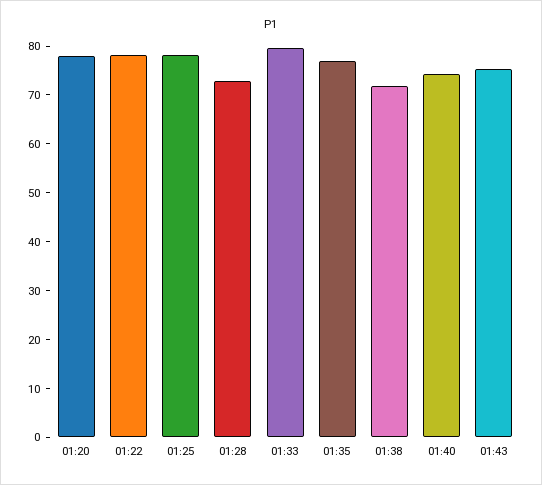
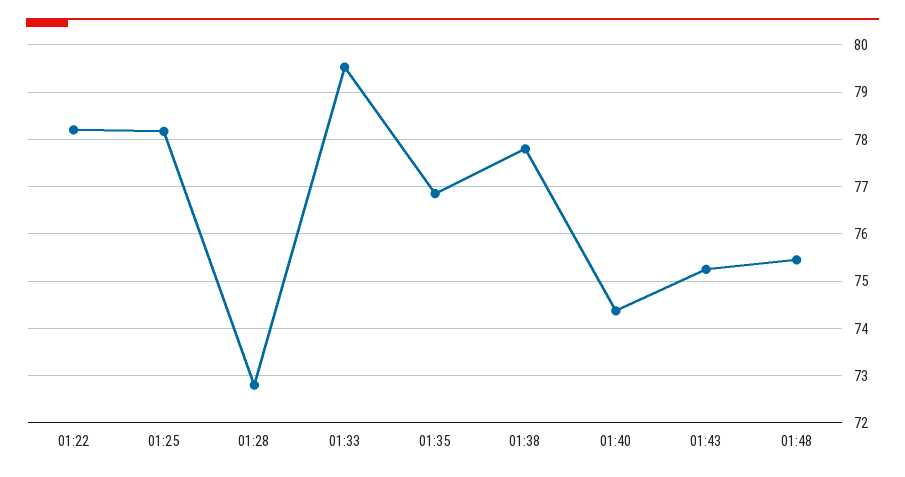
01:20: 78 -> none
01:38: 72 -> 77.8
01:48: none -> 75.4

